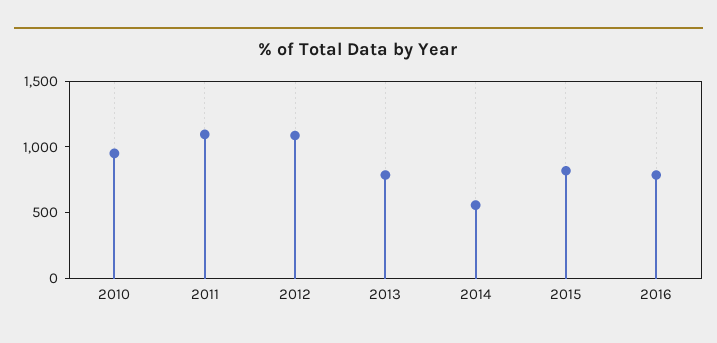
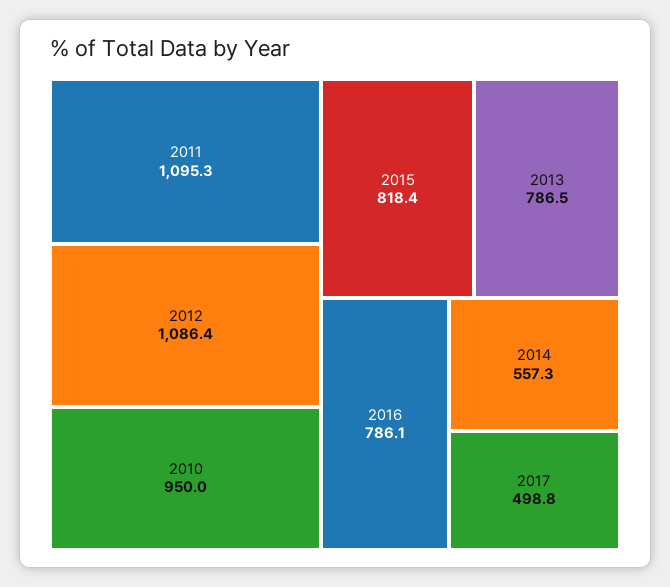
2017: none -> 498.8

